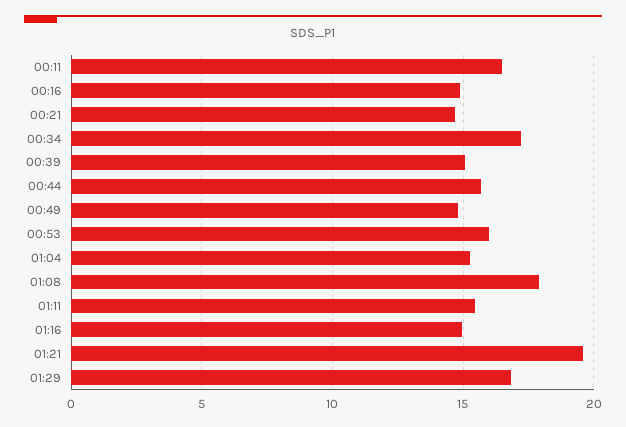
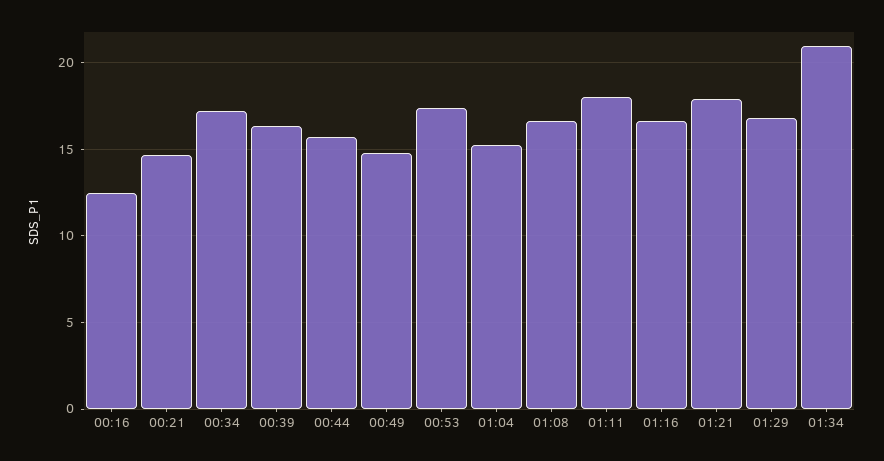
00:11: 16.5 -> none
00:16: 15 -> 12.5
00:39: 15 -> 16.5
00:53: 16 -> 17.5
01:08: 18 -> 16.5
01:11: 15.5 -> 18
01:16: 15 -> 16.5
01:21: 19.5 -> 18
01:34: none -> 21

